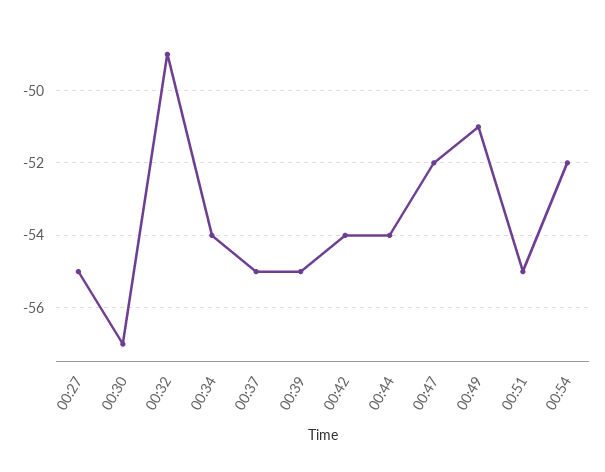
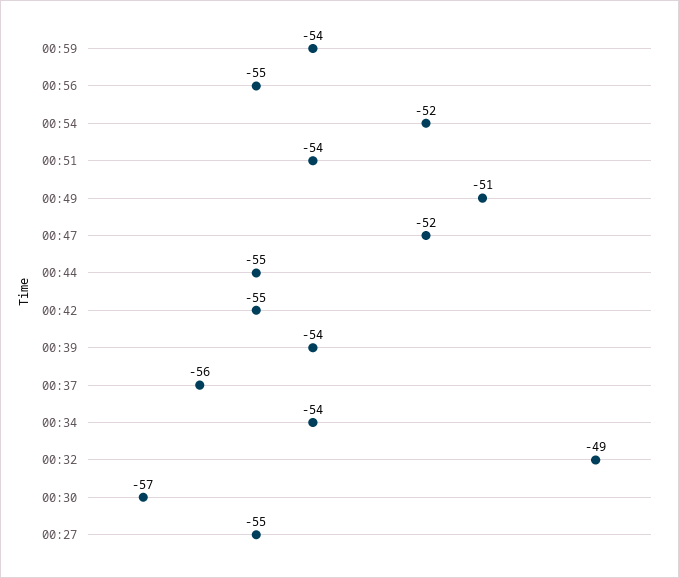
00:37: -55 -> -56
00:39: -55 -> -54
00:42: -54 -> -55
00:44: -54 -> -55
00:51: -55 -> -54
00:59: none -> -54
00:56: none -> -55

